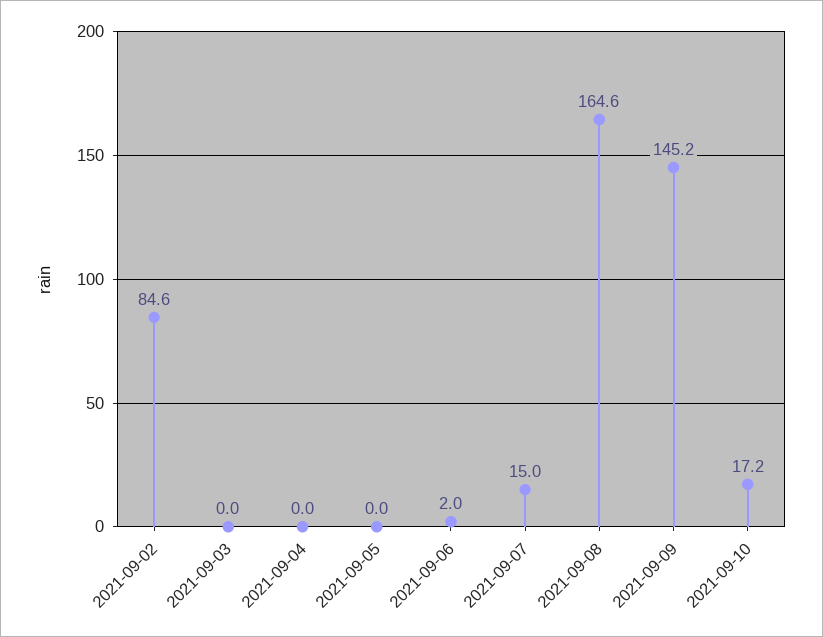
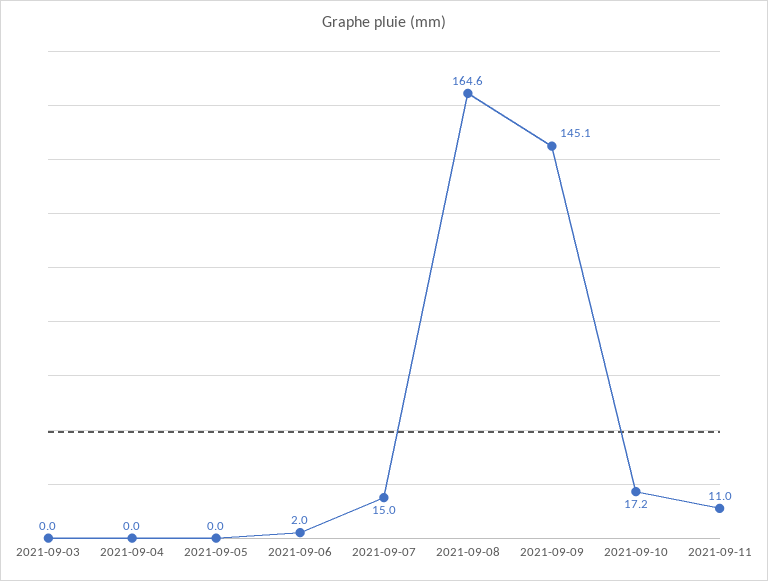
2021-09-02: 84.6 -> none
2021-09-09: 145.2 -> 145.1
2021-09-11: none -> 11

